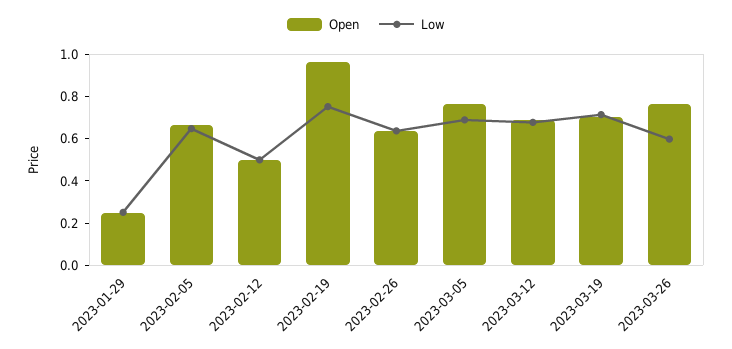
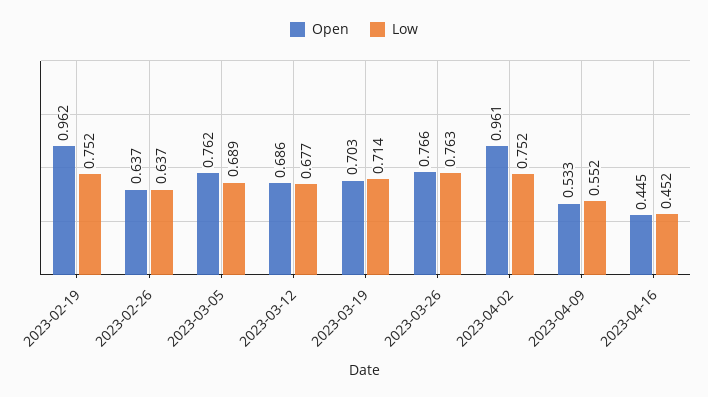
Open, 2023-01-29: 0.25 -> none
Low, 2023-01-29: 0.25 -> none
Open, 2023-02-05: 0.65 -> none
Low, 2023-02-05: 0.65 -> none
Open, 2023-02-12: 0.5 -> none
Low, 2023-02-12: 0.5 -> none
Low, 2023-03-26: 0.6 -> 0.763
Open, 2023-04-02: none -> 0.961
Low, 2023-04-02: none -> 0.752
Open, 2023-04-09: none -> 0.533
Low, 2023-04-09: none -> 0.552
Open, 2023-04-16: none -> 0.445
Low, 2023-04-16: none -> 0.452

